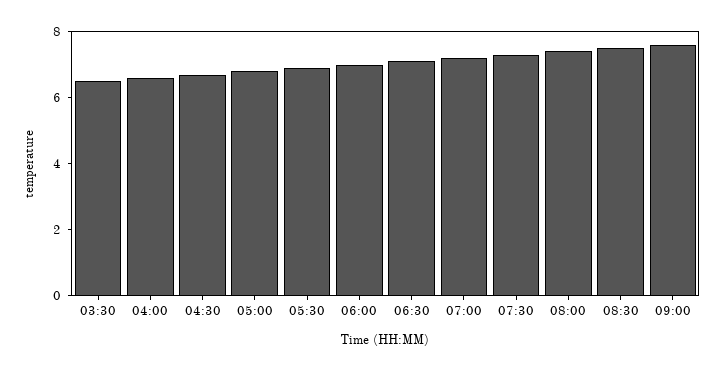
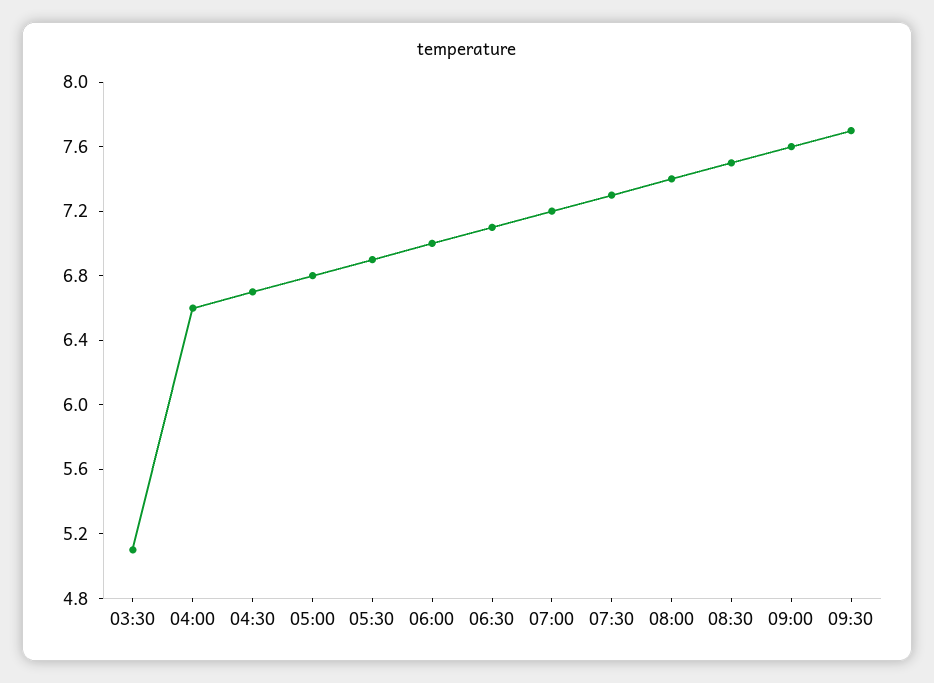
03:30: 6.5 -> 5.1
09:30: none -> 7.7

